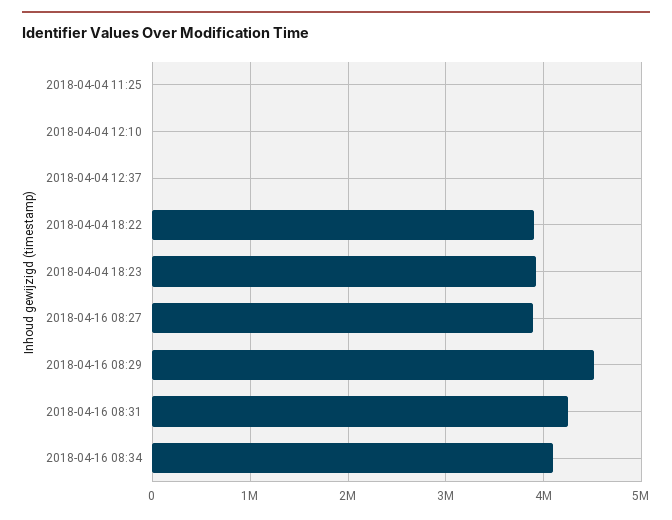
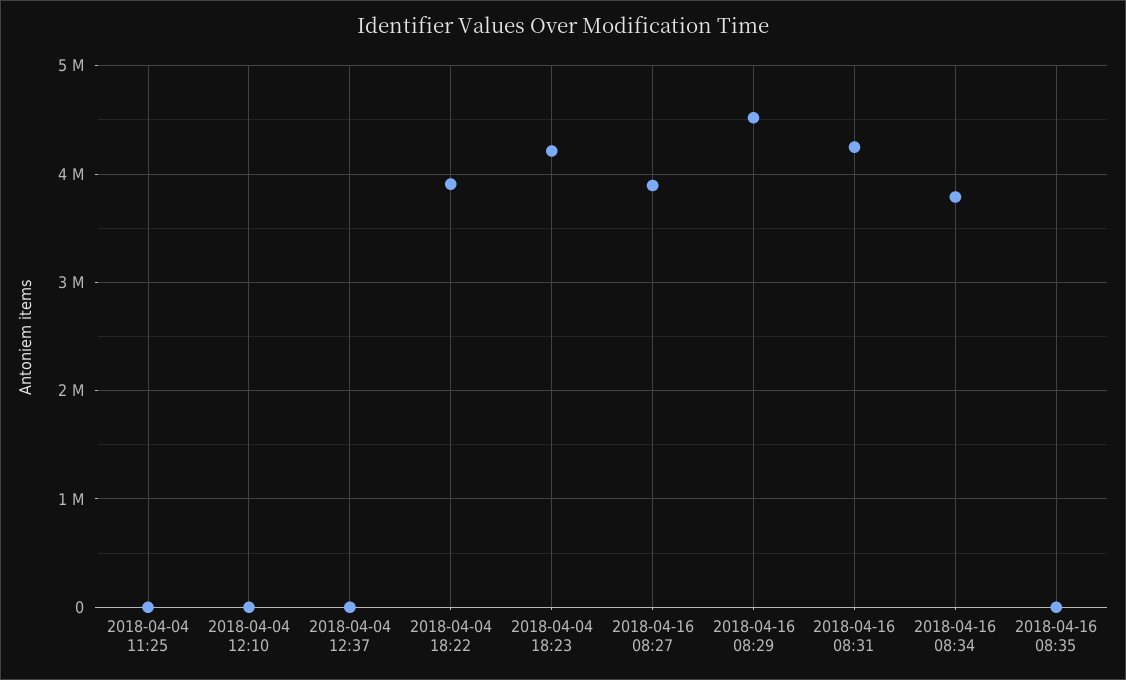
2018-04-04 18:23: 3900000 -> 4200000
2018-04-16 08:34: 4100000 -> 3800000
2018-04-16 08:35: none -> 0

